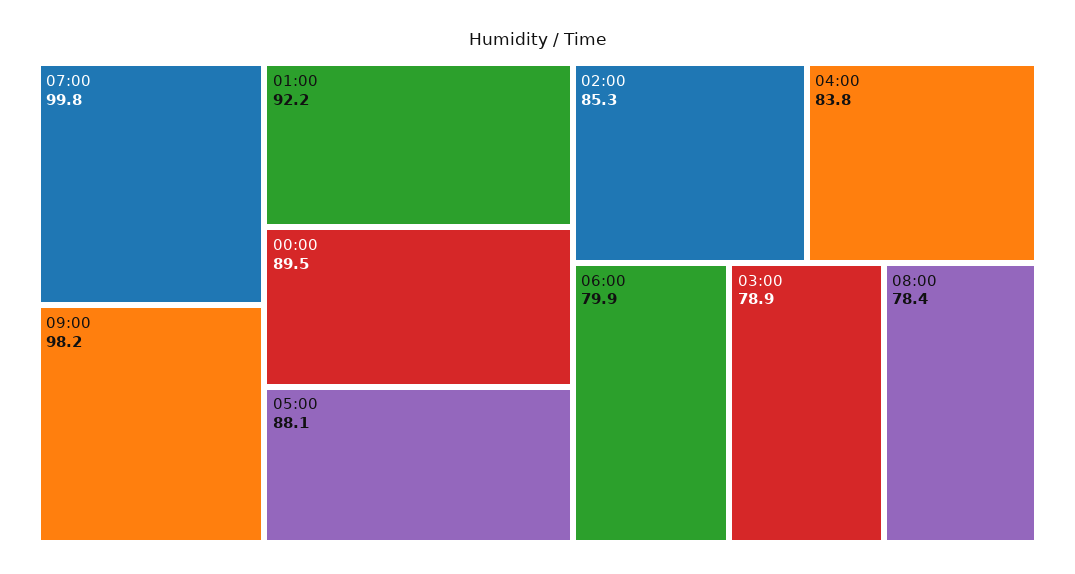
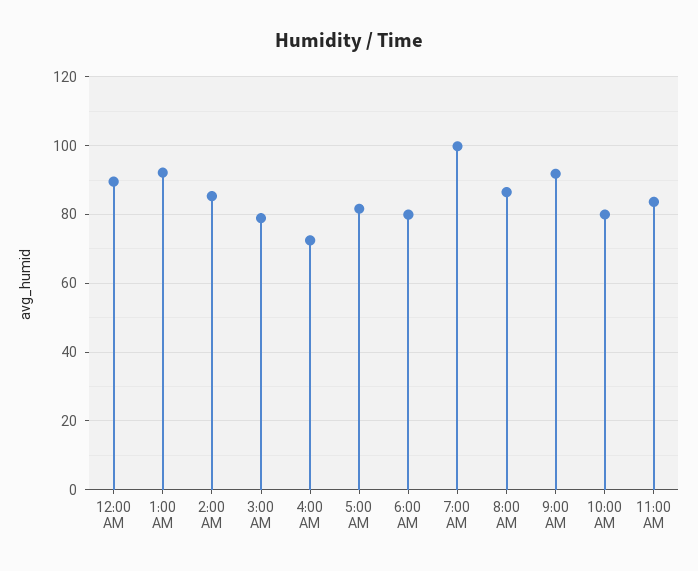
09:00: 98.2 -> 92
05:00: 88.1 -> 82
04:00: 83.8 -> 72
08:00: 78.4 -> 86
10:00 AM: none -> 80
11:00 AM: none -> 84

